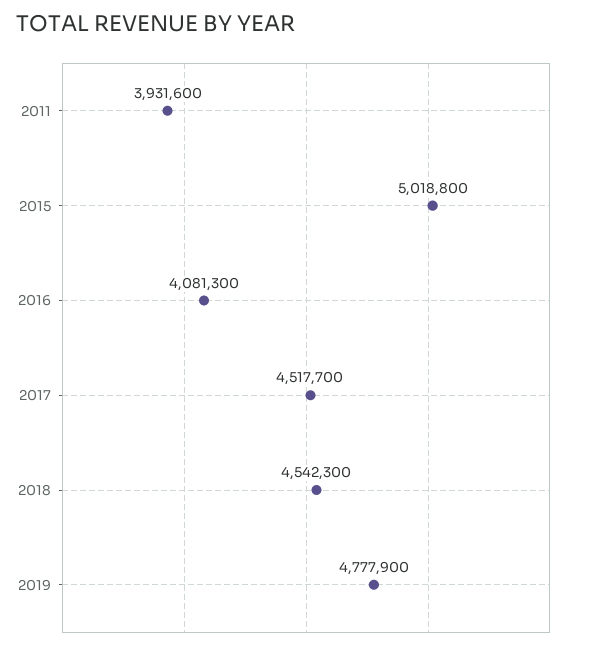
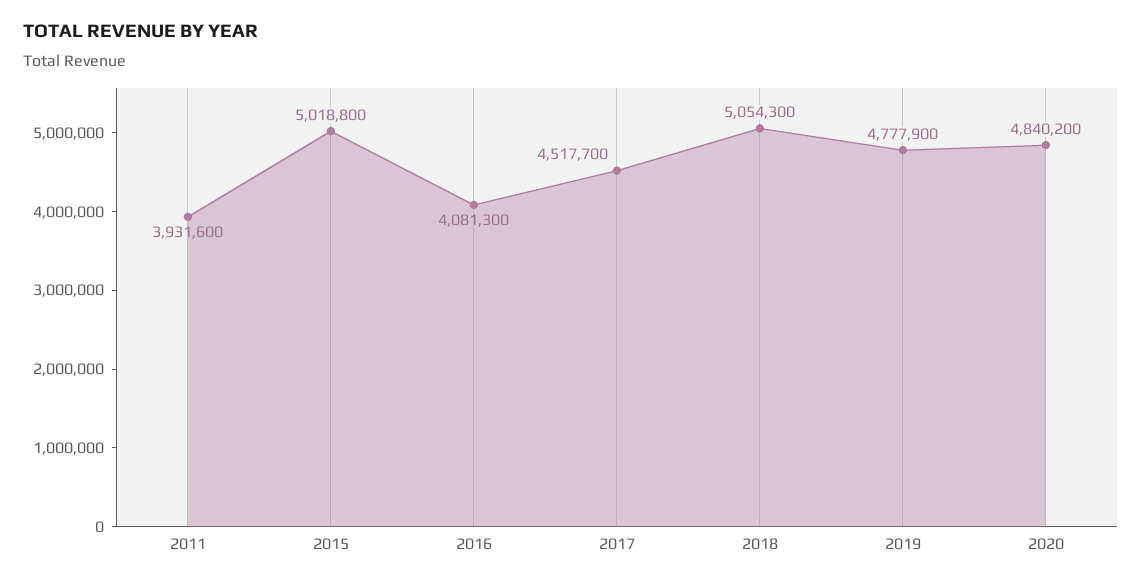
2018: 4542300 -> 5054300
2020: none -> 4840200

